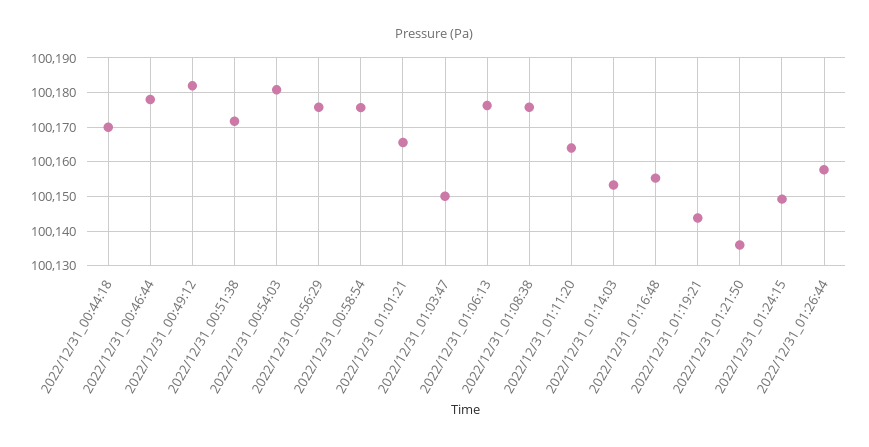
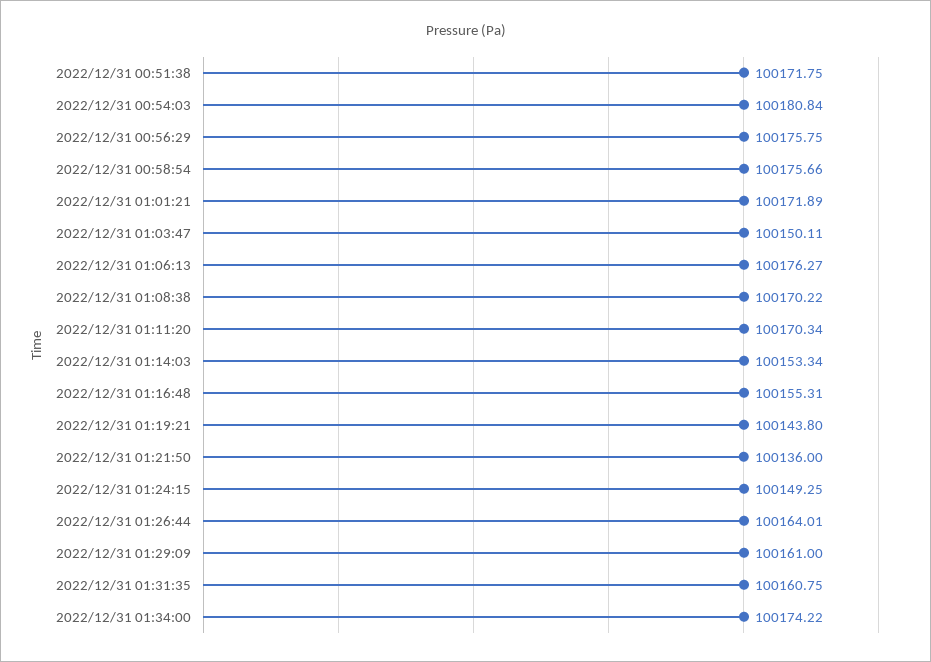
2022/12/31_00:44:18: 100170 -> none
2022/12/31_00:46:44: 100178 -> none
2022/12/31_00:49:12: 100182 -> none
2022/12/31_01:01:21: 100166 -> 100171.89
2022/12/31_01:08:38: 100176 -> 100170.22
2022/12/31_01:11:20: 100164 -> 100170.34
2022/12/31_01:26:44: 100158 -> 100164.01
2022/12/31 01:29:09: none -> 100161
2022/12/31 01:31:35: none -> 100160.75
2022/12/31 01:34:00: none -> 100174.22

